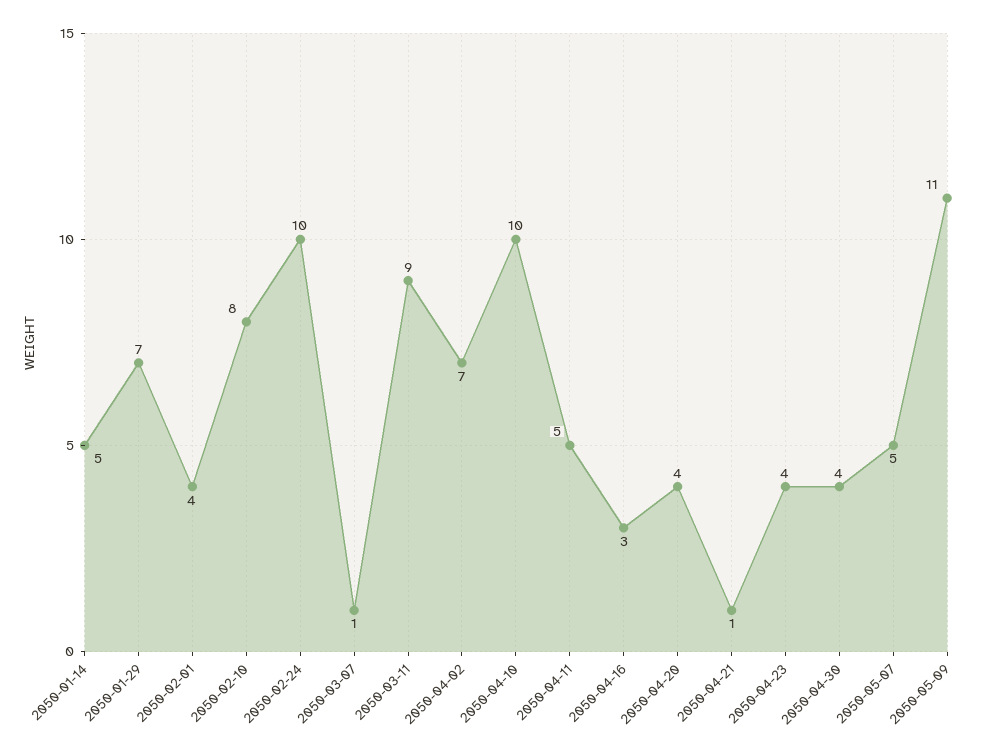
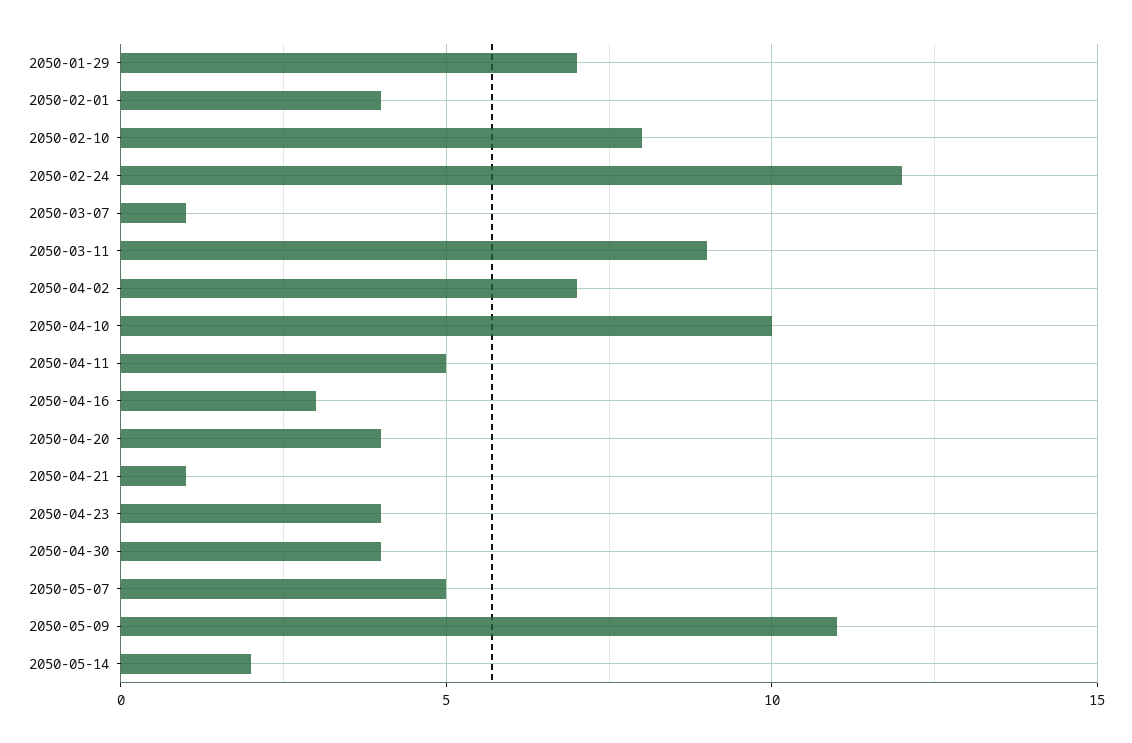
2050-01-14: 5 -> none
2050-02-24: 10 -> 12
2050-05-14: none -> 2

